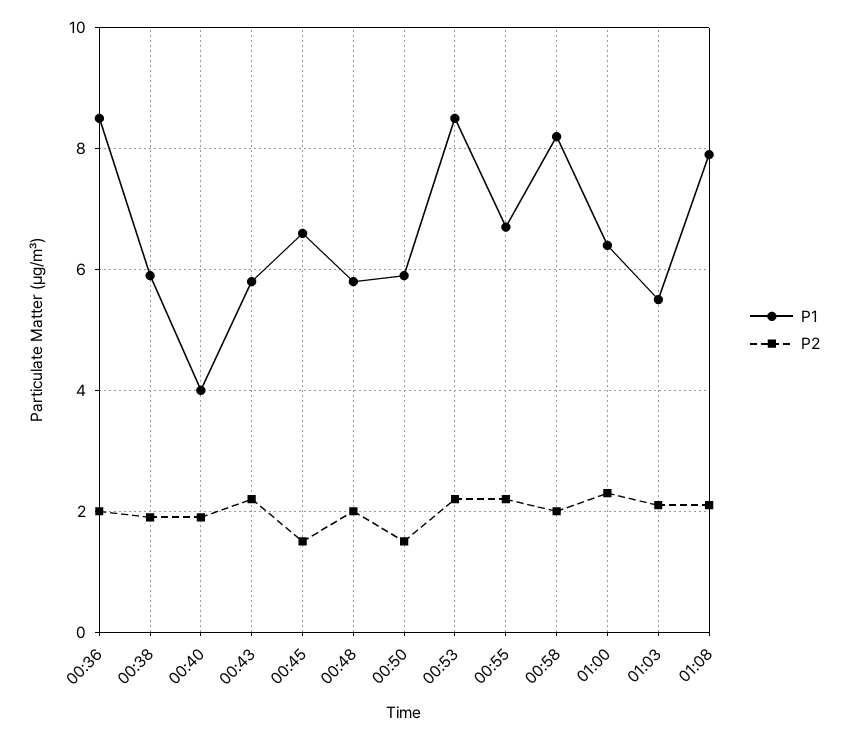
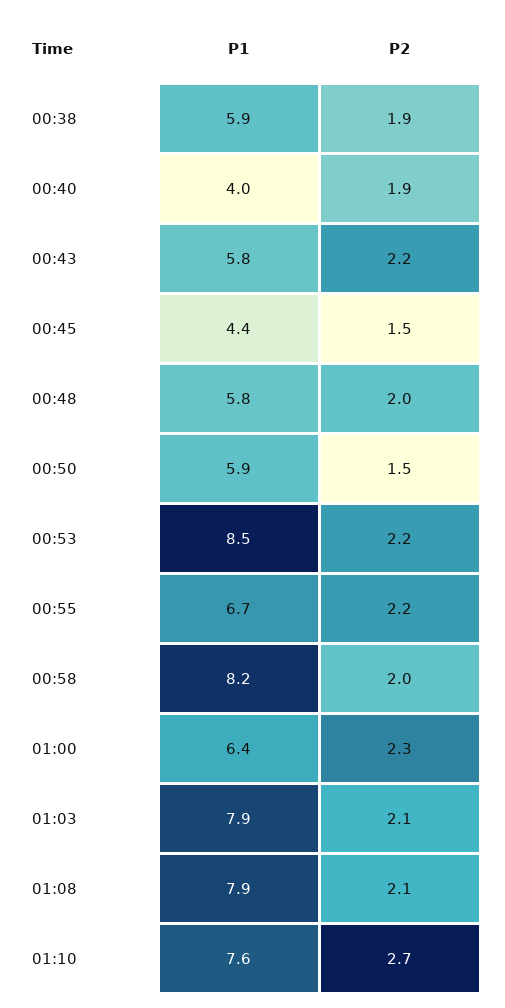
P1, 00:36: 8.5 -> none
P2, 00:36: 2 -> none
P1, 00:45: 6.5 -> 4.4
P1, 01:03: 5.5 -> 7.9
P1, 01:10: none -> 7.6
P2, 01:10: none -> 2.7

